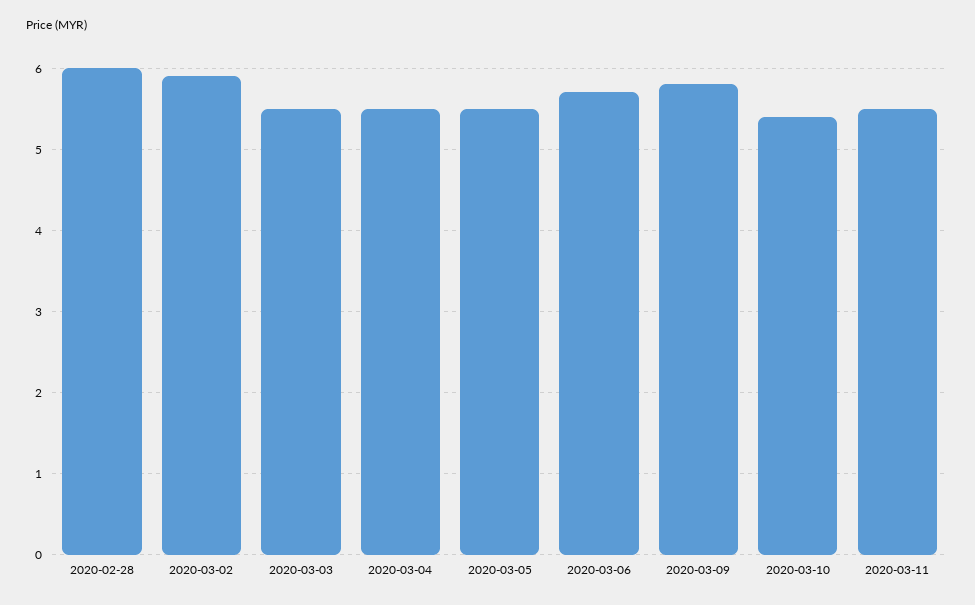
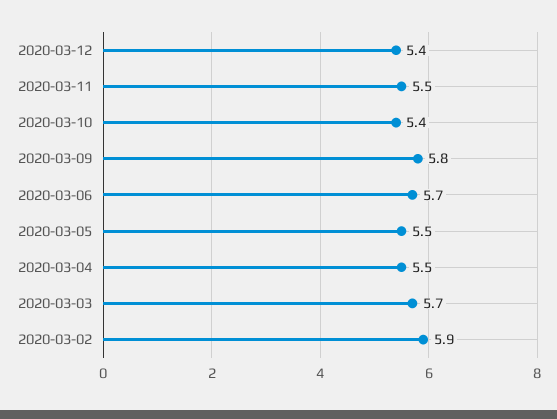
2020-02-28: 6 -> none
2020-03-03: 5.5 -> 5.7
2020-03-12: none -> 5.4

